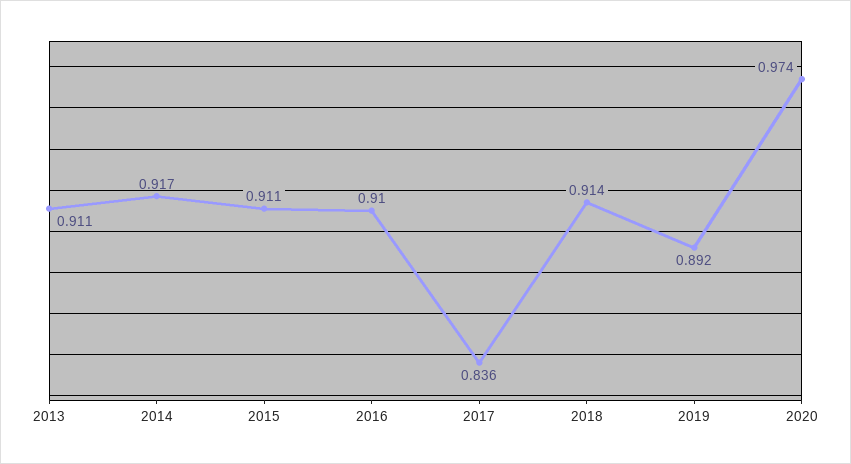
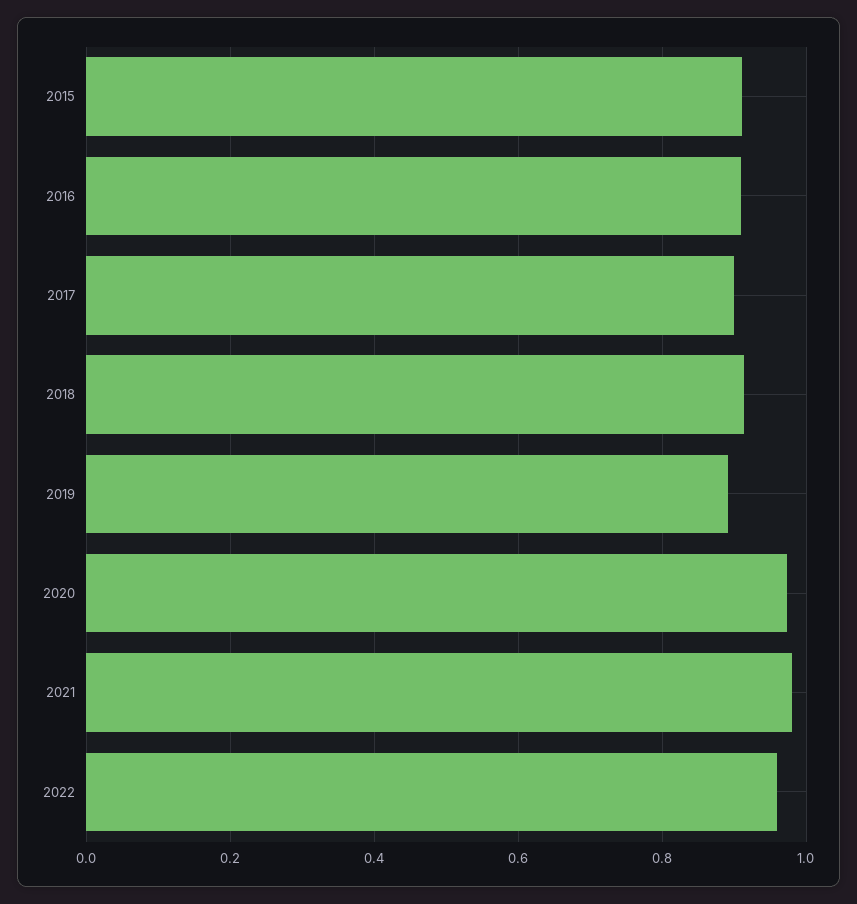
2013: 0.911 -> none
2014: 0.917 -> none
2017: 0.836 -> 0.9
2021: none -> 0.98
2022: none -> 0.96

